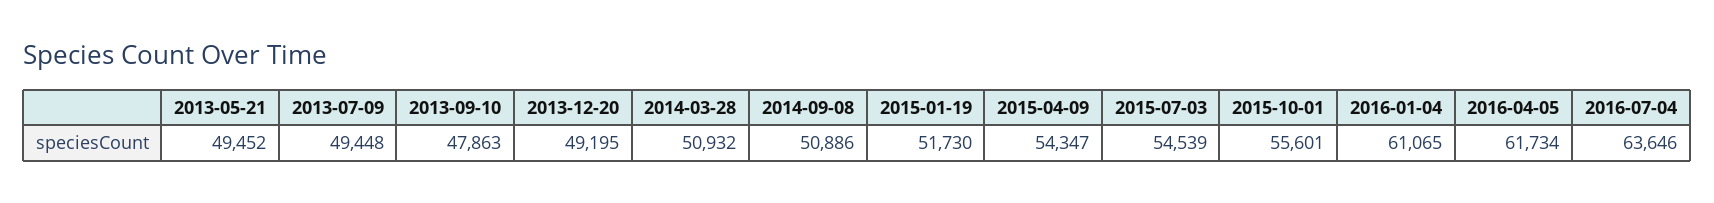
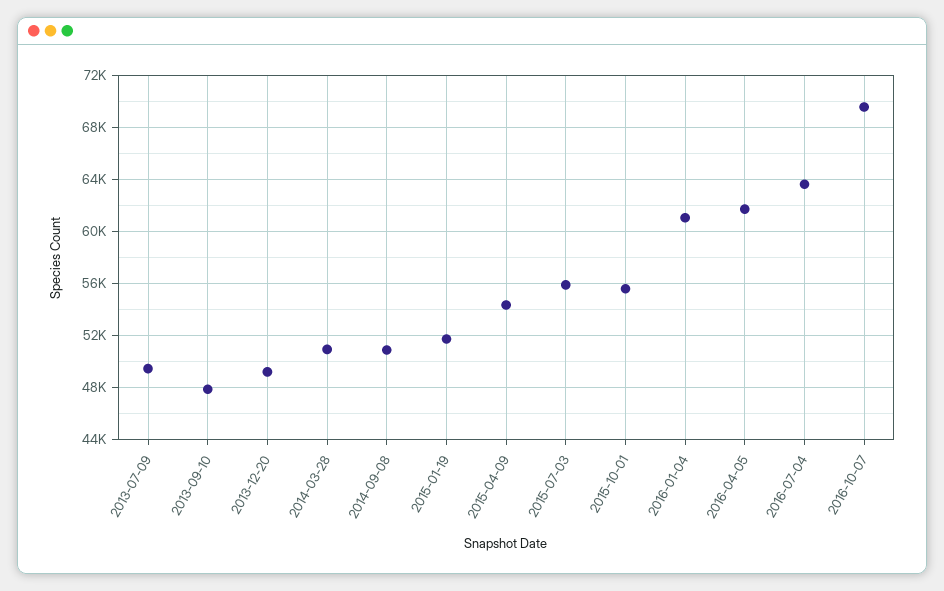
2013-05-21: 49452 -> none
2015-07-03: 54539 -> 56000
2016-10-07: none -> 69500

